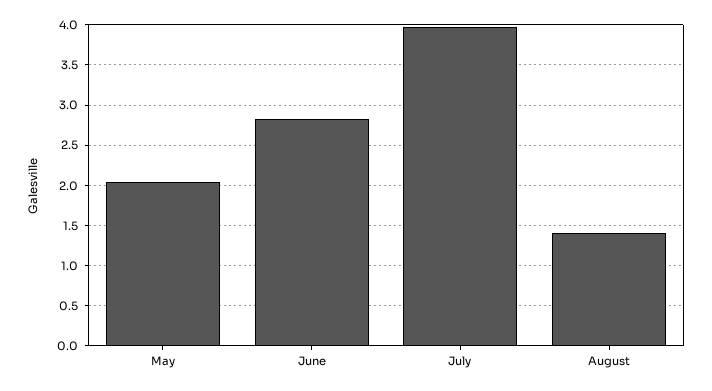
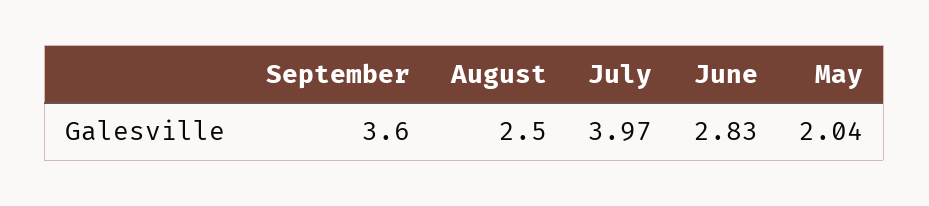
August: 1.4 -> 2.5
September: none -> 3.6

